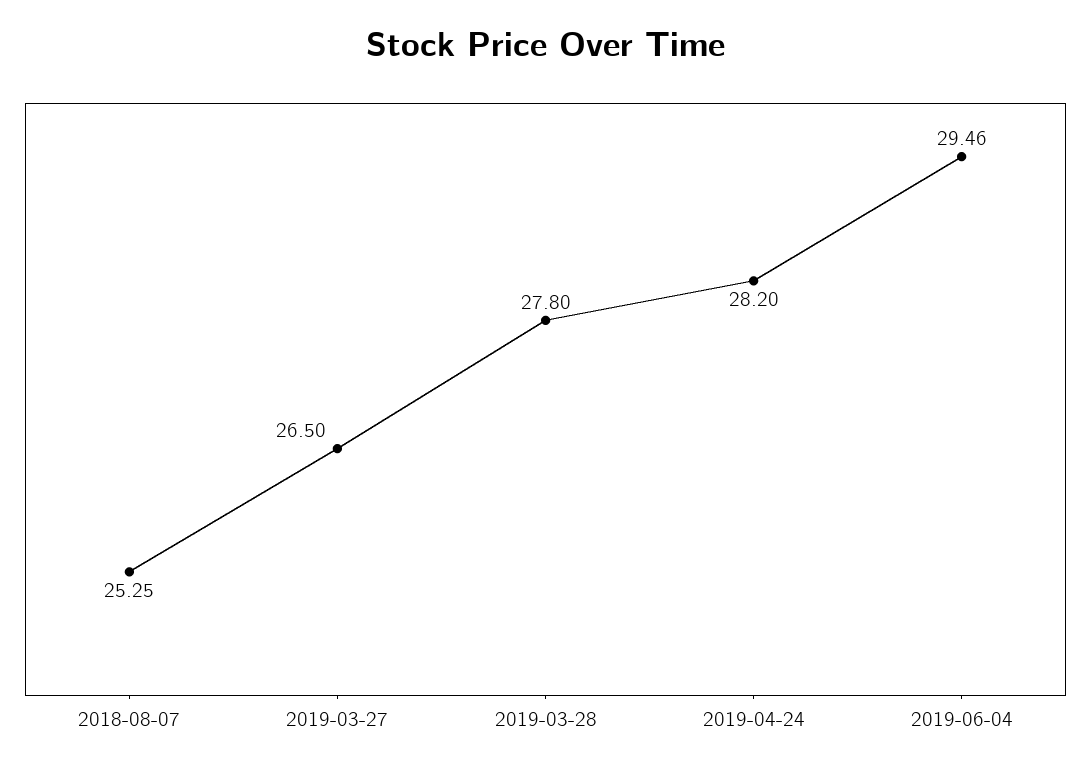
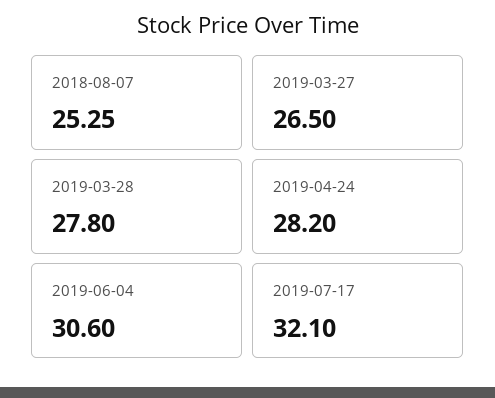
2019-06-04: 29.46 -> 30.6
2019-07-17: none -> 32.1

